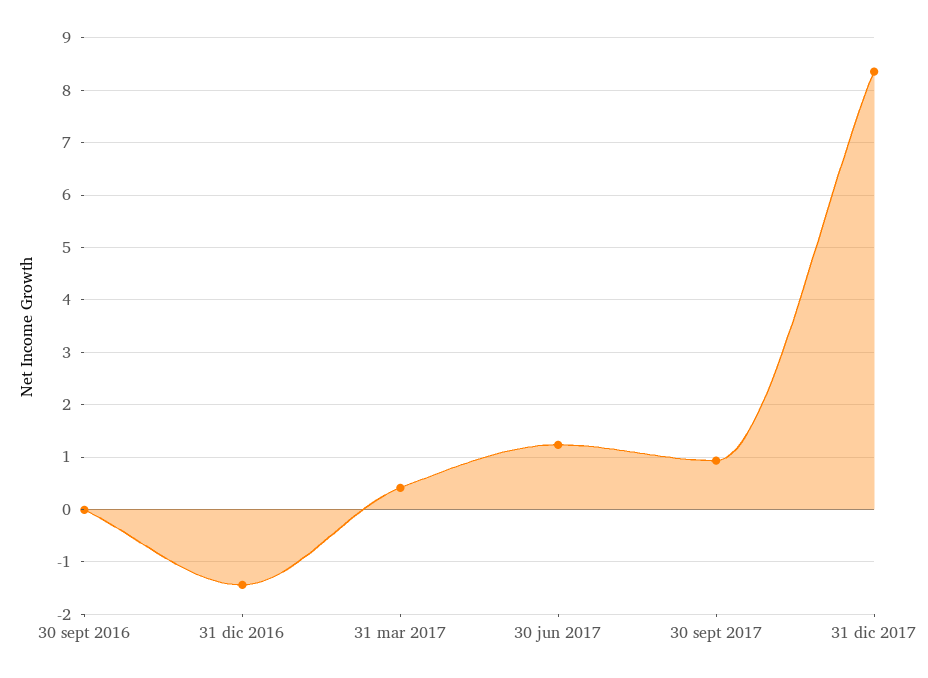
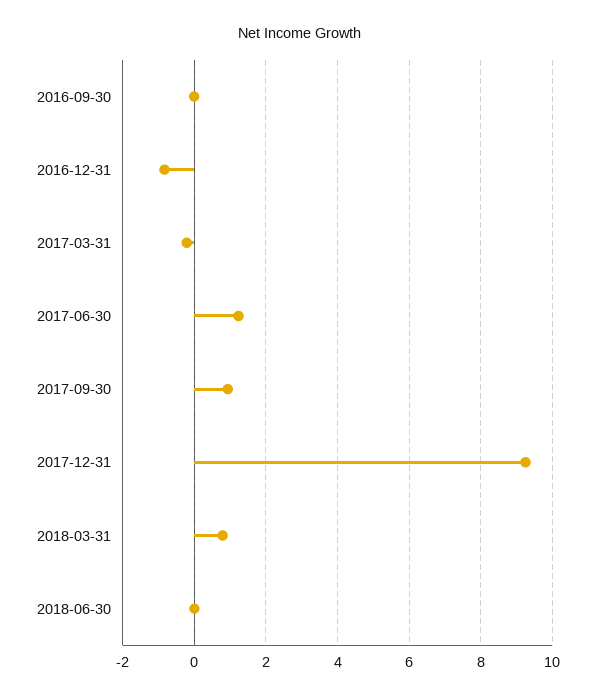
31 dic 2016: -1.4 -> -0.8
31 mar 2017: 0.4 -> -0.2
31 dic 2017: 8.4 -> 9.2
2018-03-31: none -> 0.8
2018-06-30: none -> 0

